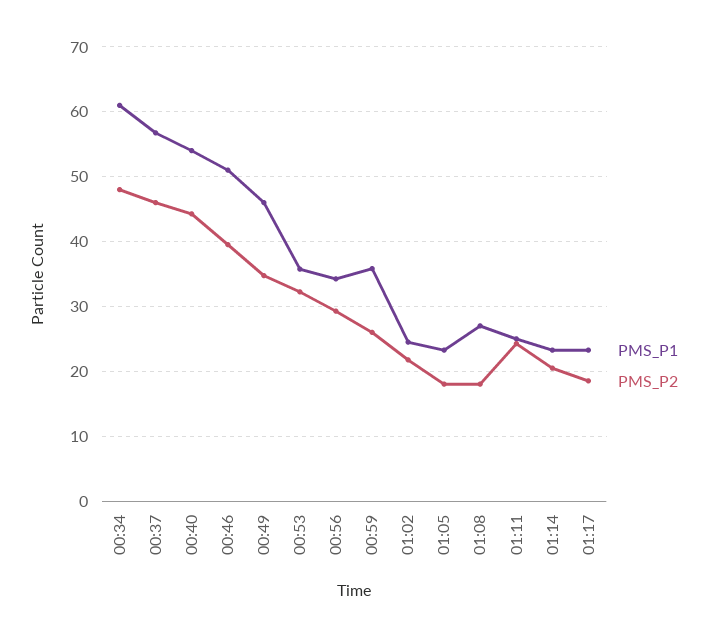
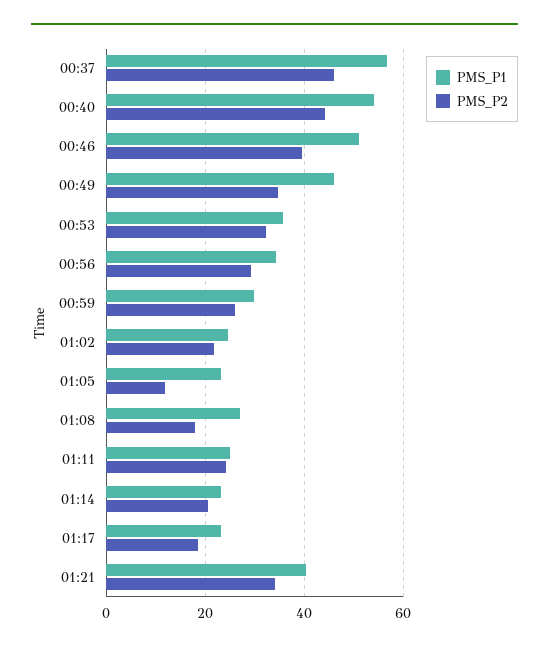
PMS_P1, 00:34: 61 -> none
PMS_P2, 00:34: 48 -> none
PMS_P1, 00:59: 36 -> 30
PMS_P2, 01:05: 18 -> 12
PMS_P1, 01:21: none -> 40
PMS_P2, 01:21: none -> 34

